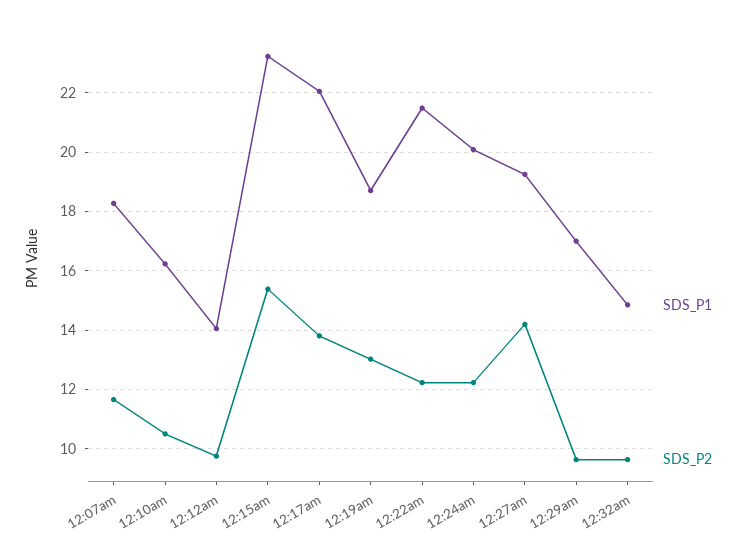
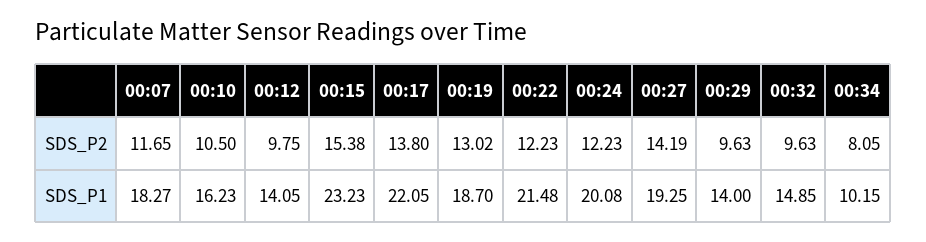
SDS_P1, 12:29am: 17 -> 14
SDS_P2, 00:34: none -> 8.05
SDS_P1, 00:34: none -> 10.15

